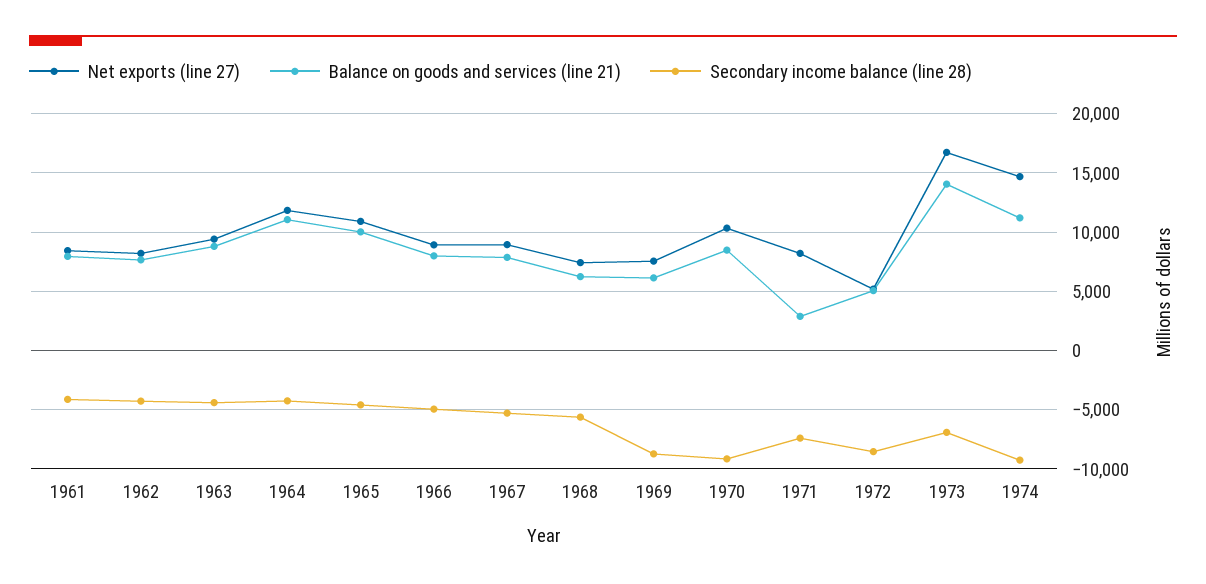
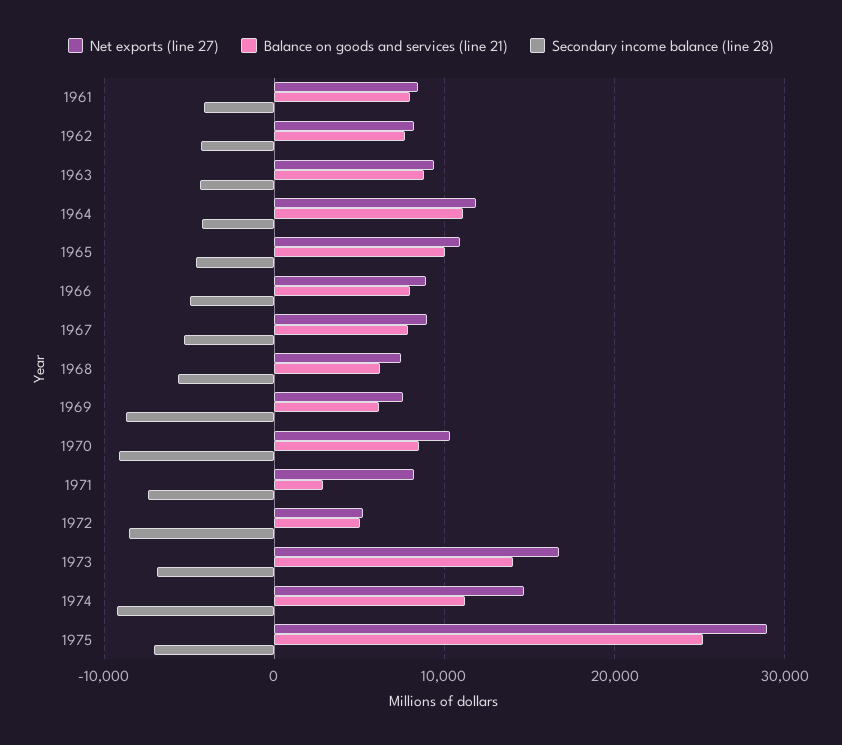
Net exports (line 27), 1975: none -> 29000
Balance on goods and services (line 21), 1975: none -> 25000
Secondary income balance (line 28), 1975: none -> -7000

